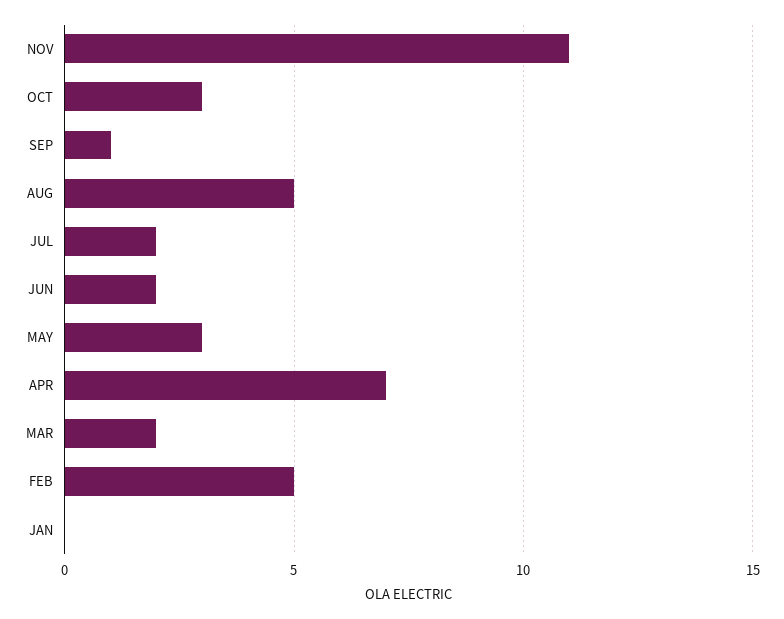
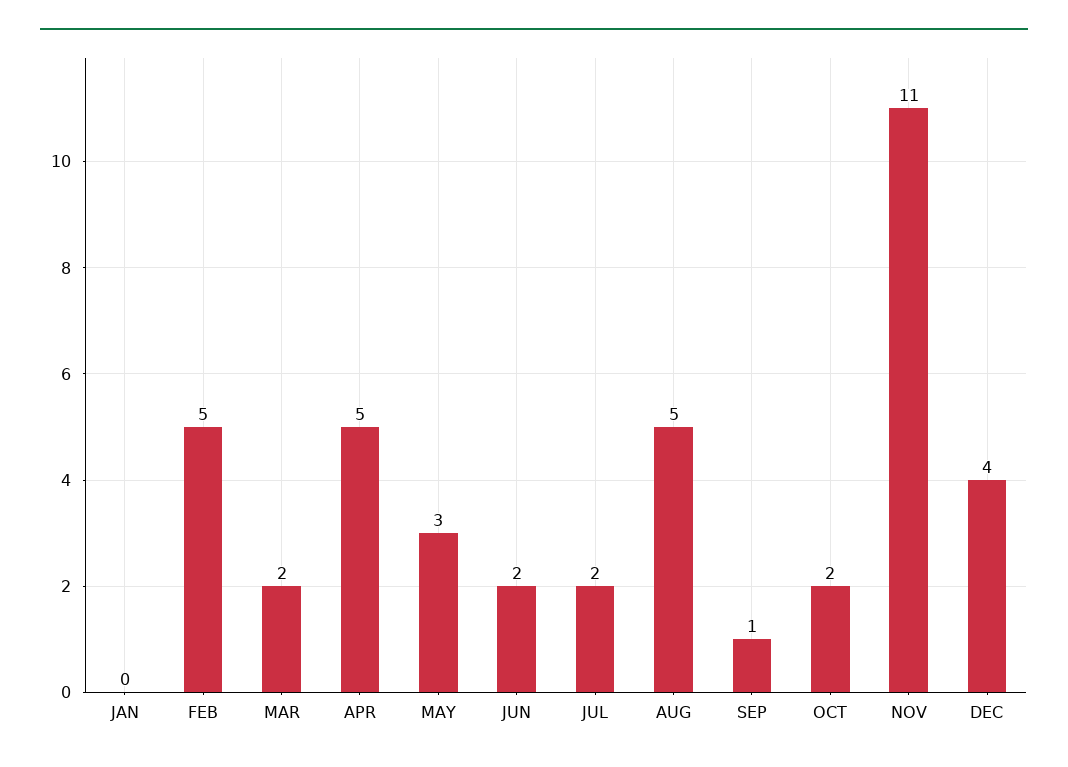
OCT: 3 -> 2
APR: 7 -> 5
DEC: none -> 4

